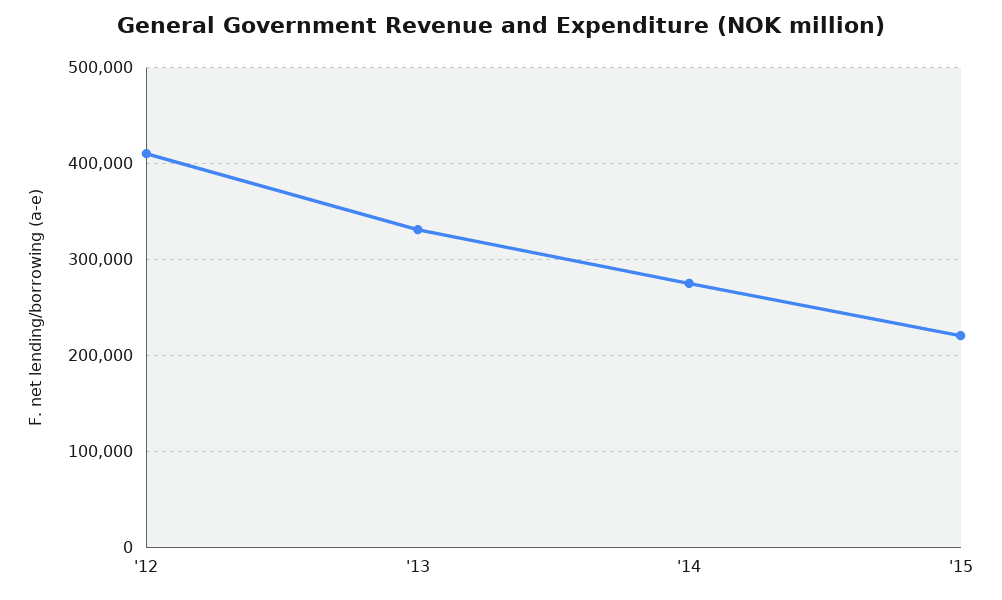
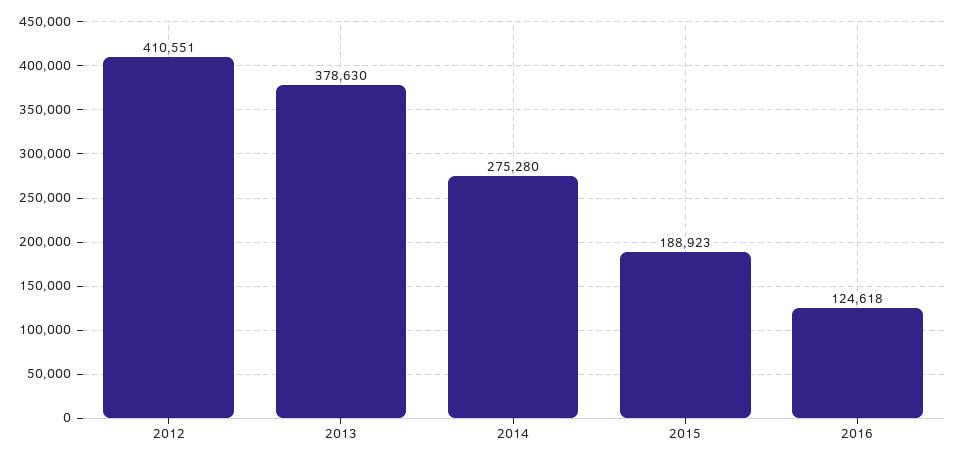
'13: 330000 -> 378630
'15: 220000 -> 188923
2016: none -> 124618

